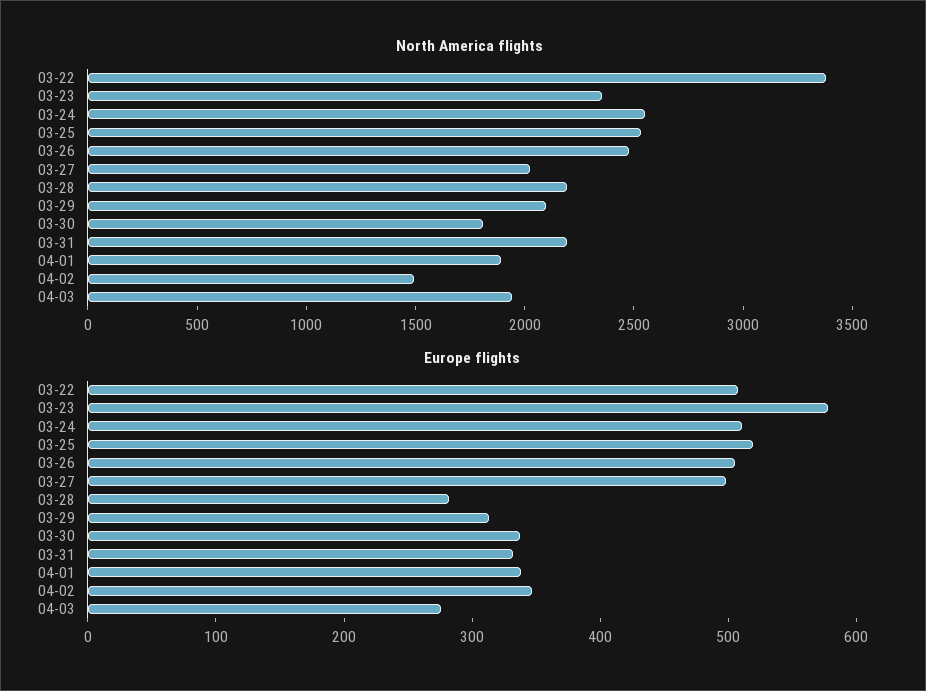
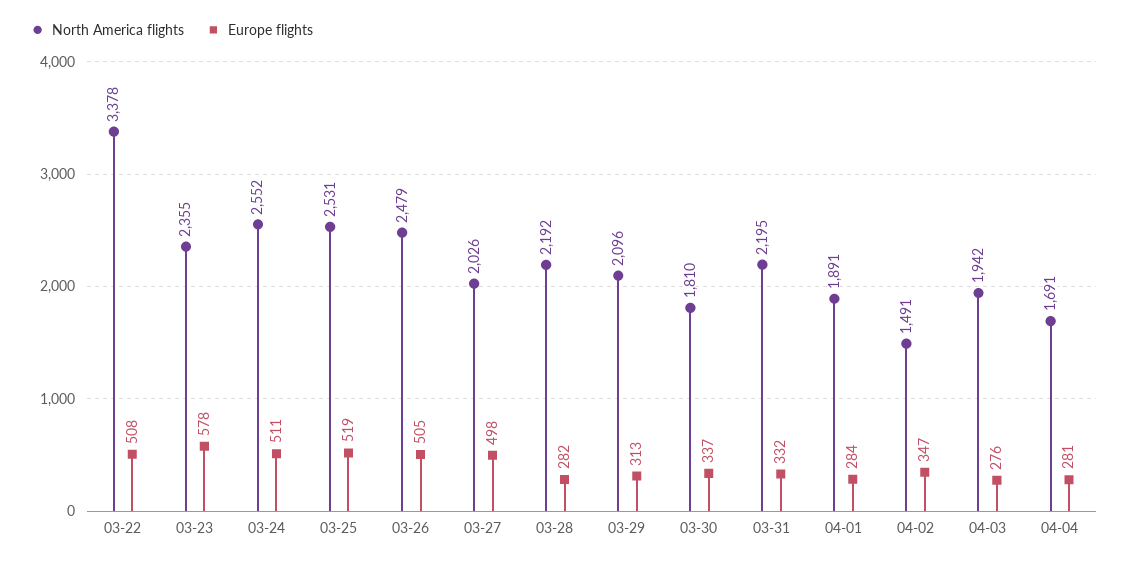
Europe flights, 04-01: 340 -> 284
North America flights, 04-04: none -> 1691
Europe flights, 04-04: none -> 281

